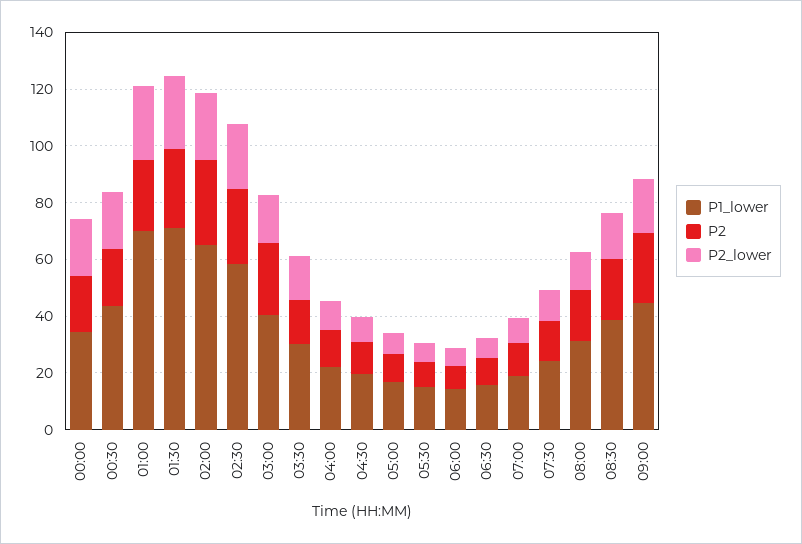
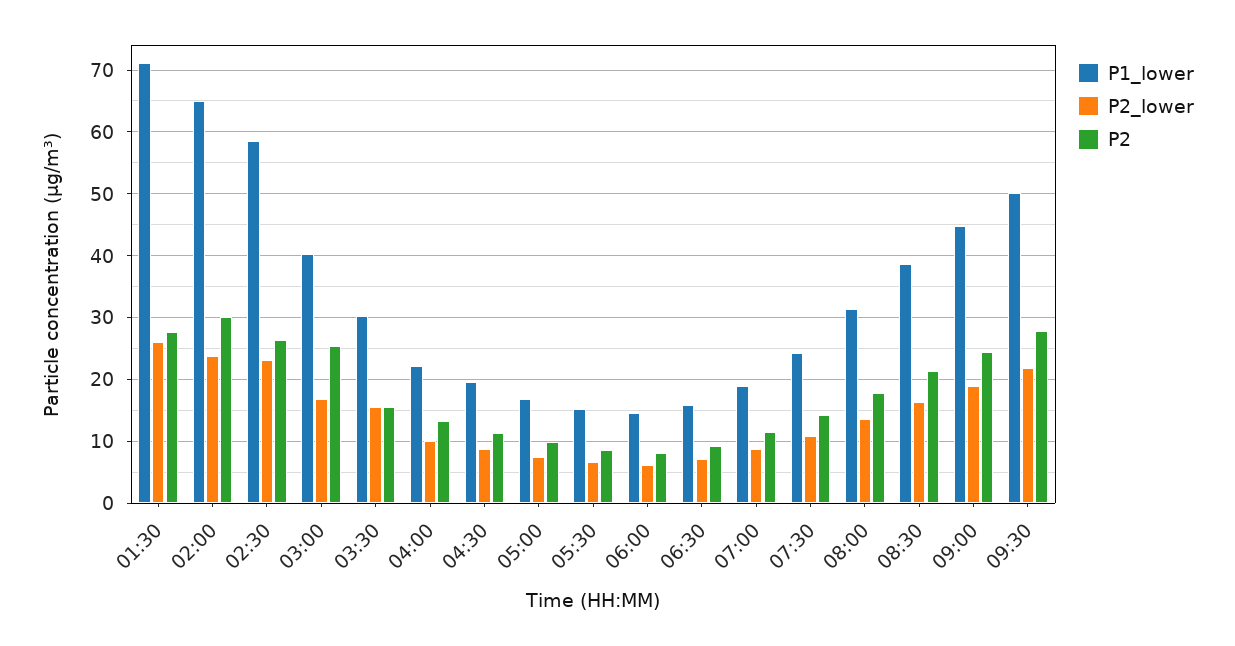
P1_lower, 00:00: 35 -> none
P2, 00:00: 20 -> none
P2_lower, 00:00: 20 -> none
P1_lower, 00:30: 45 -> none
P2, 00:30: 20 -> none
P2_lower, 00:30: 20 -> none
P1_lower, 01:00: 70 -> none
P2, 01:00: 25 -> none
P2_lower, 01:00: 25 -> none
P1_lower, 09:30: none -> 50
P2_lower, 09:30: none -> 22
P2, 09:30: none -> 28

